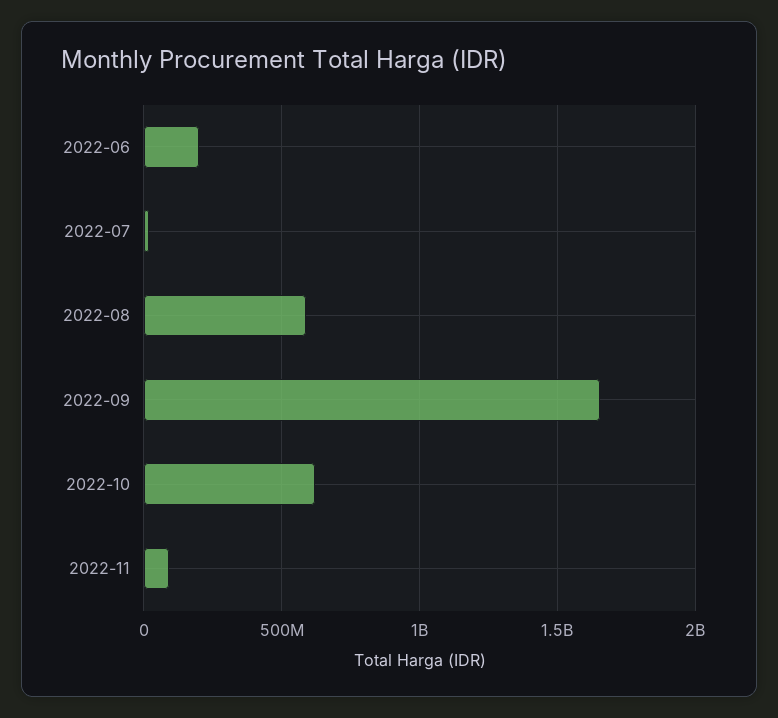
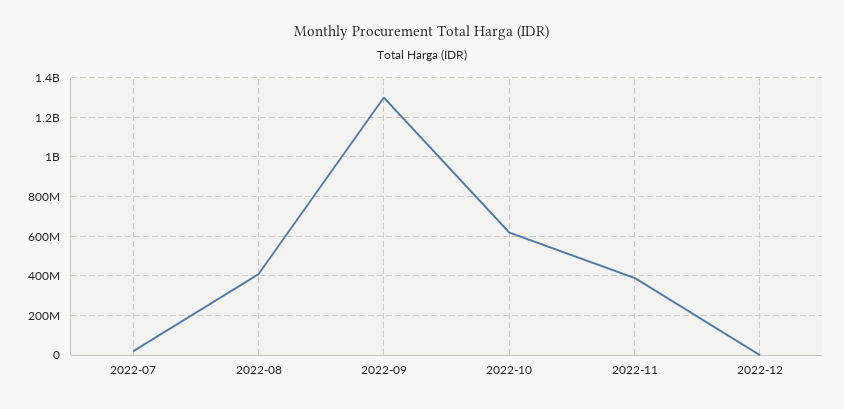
2022-06: 200000000 -> none
2022-08: 600000000 -> 400000000
2022-09: 1650000000 -> 1300000000
2022-11: 100000000 -> 400000000
2022-12: none -> 0

